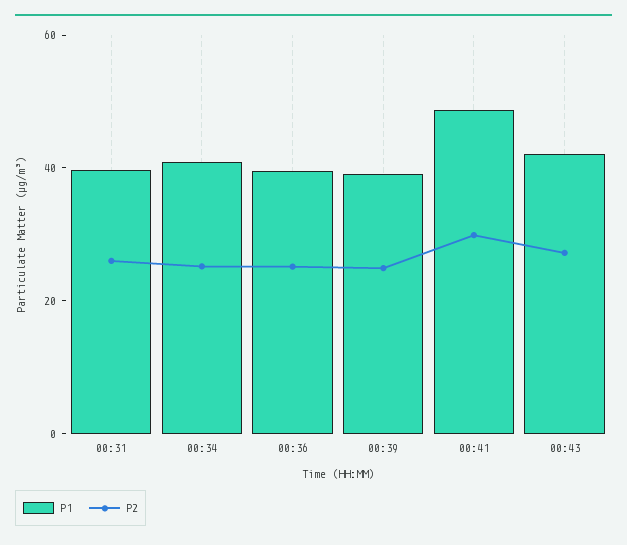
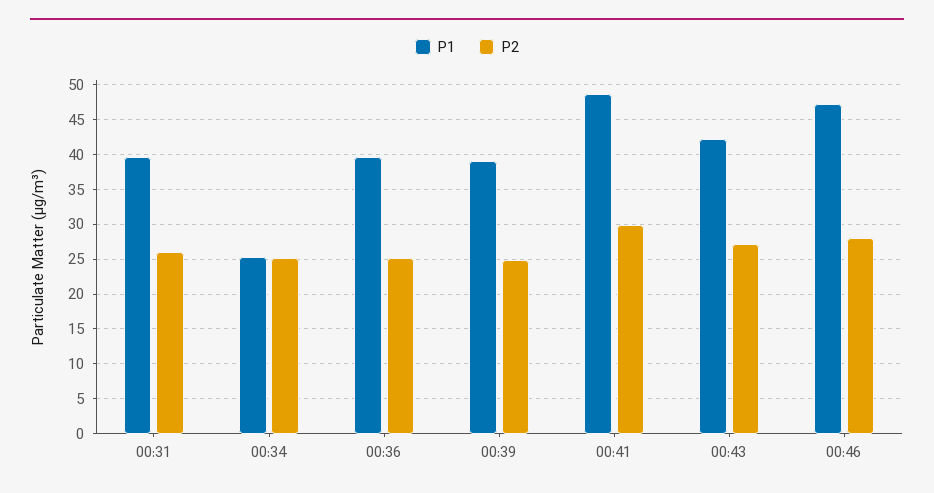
P1, 00:34: 40 -> 25
P1, 00:46: none -> 47
P2, 00:46: none -> 28

